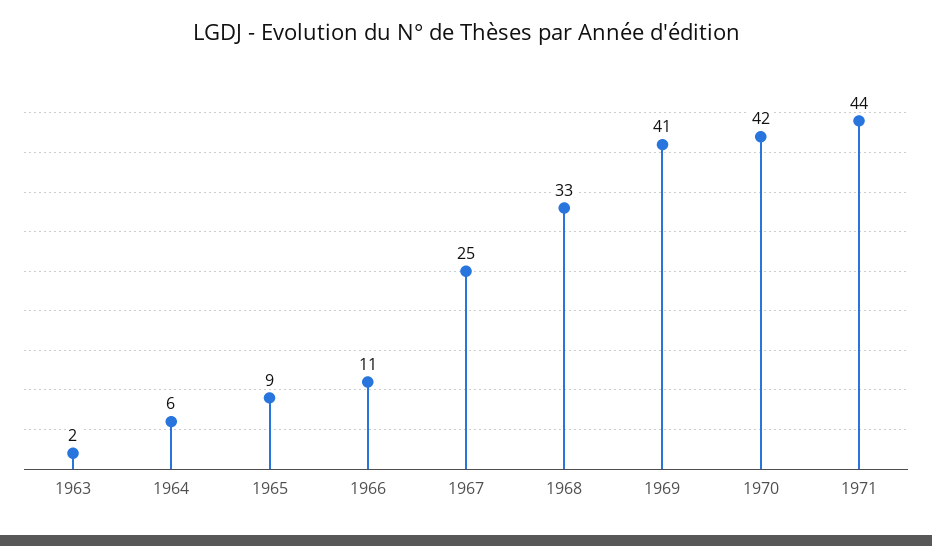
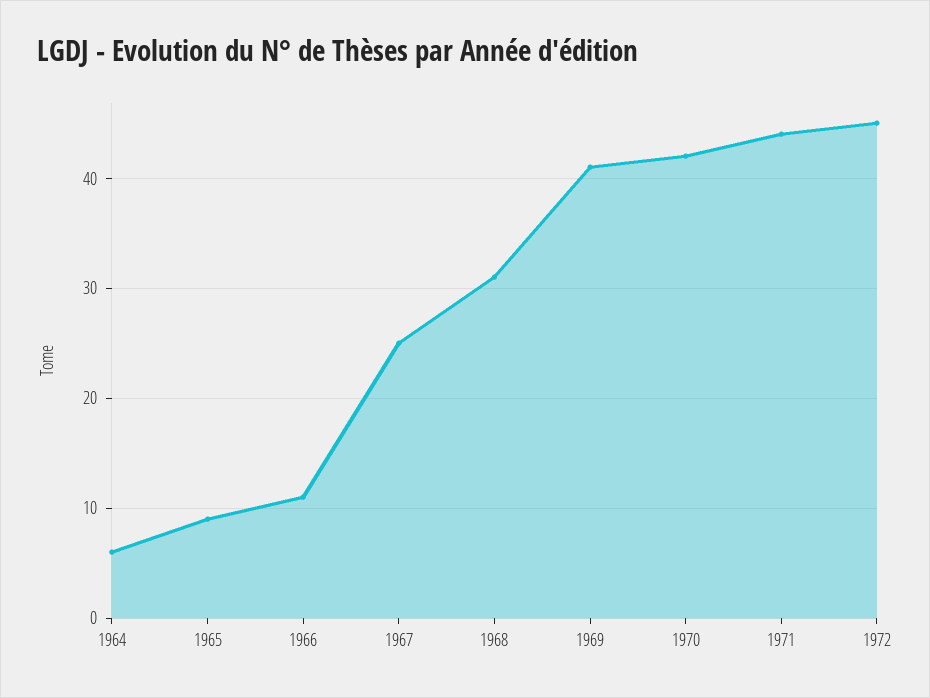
1963: 2 -> none
1968: 33 -> 31
1972: none -> 45

